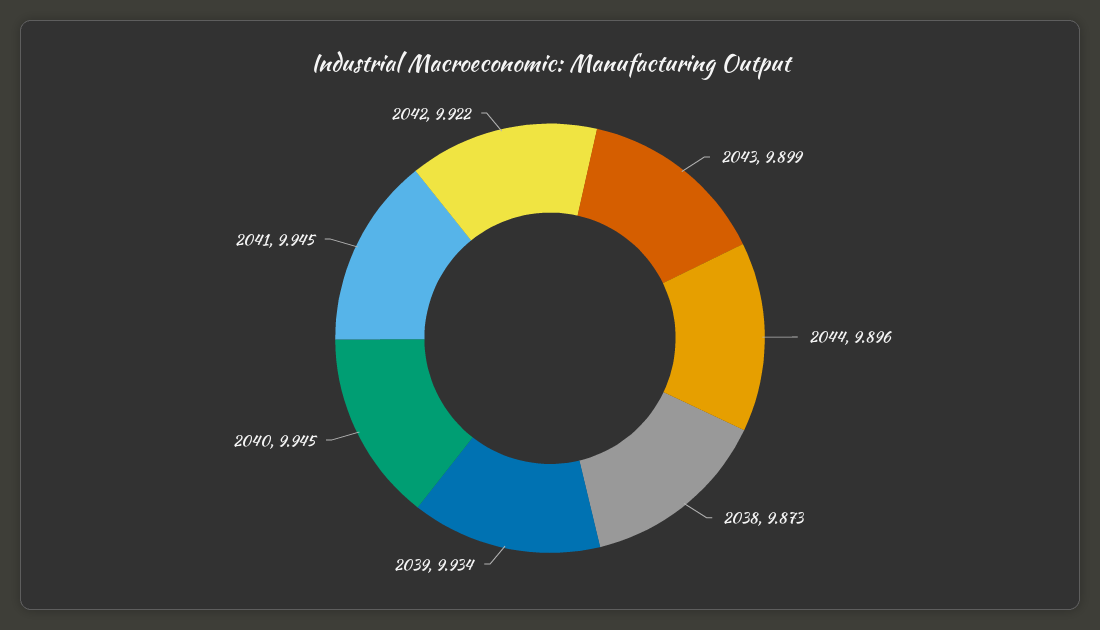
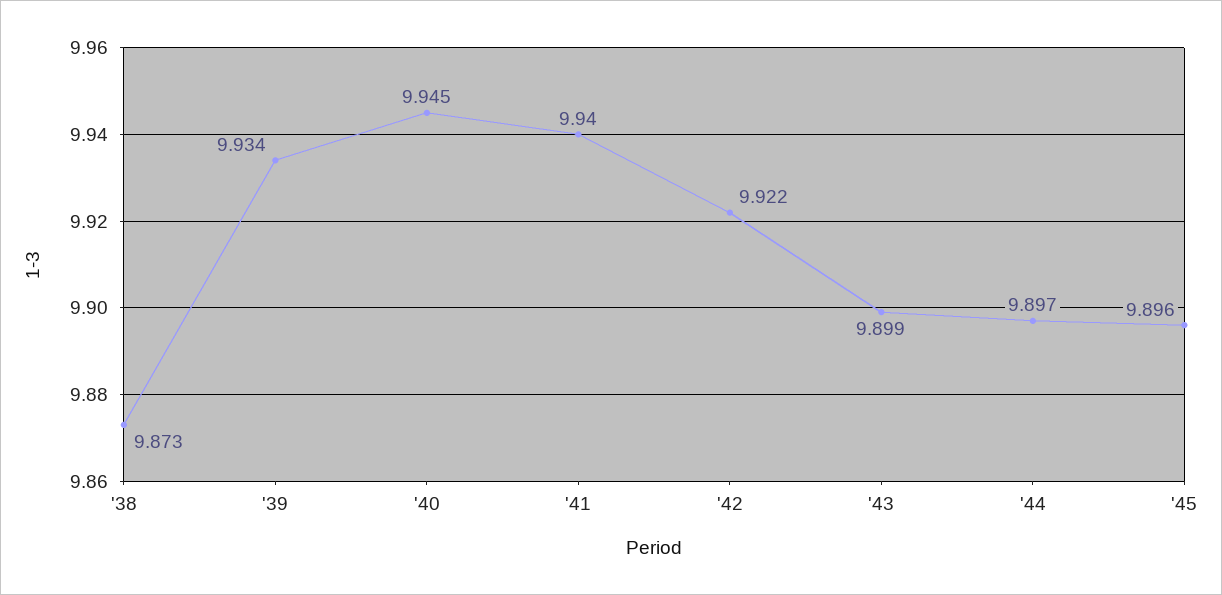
2044: 9.896 -> 9.897
2041: 9.945 -> 9.94
'45: none -> 9.896

